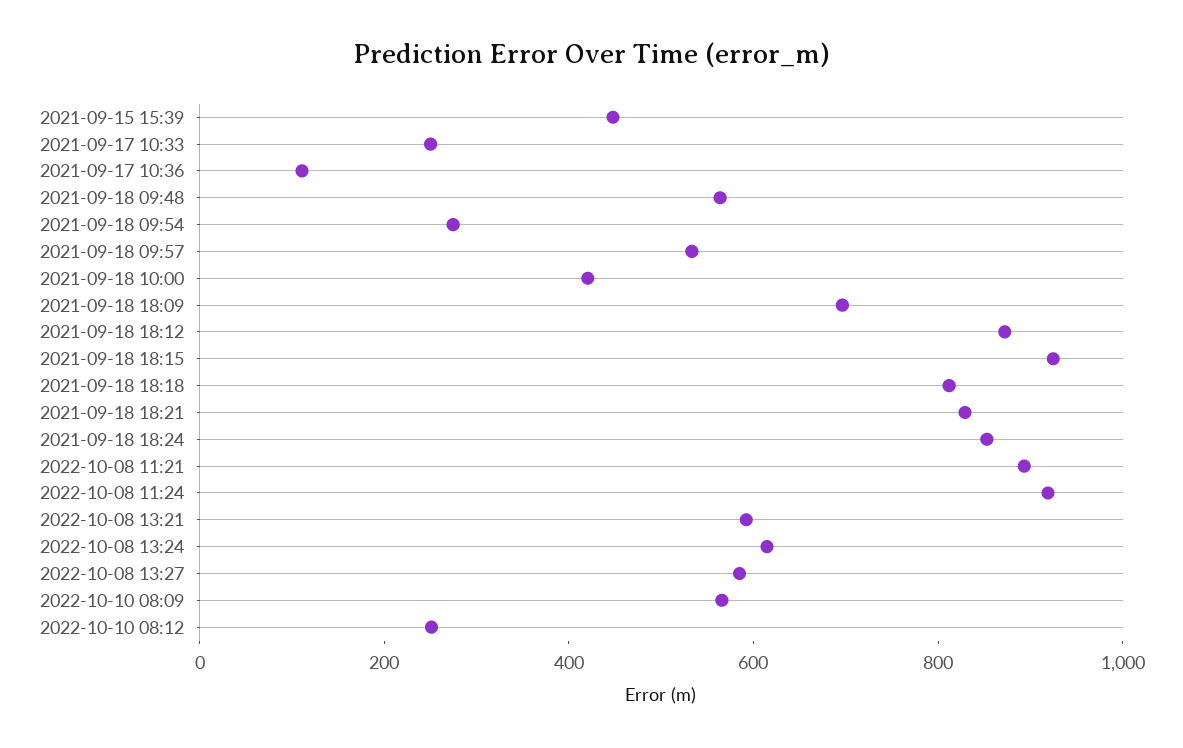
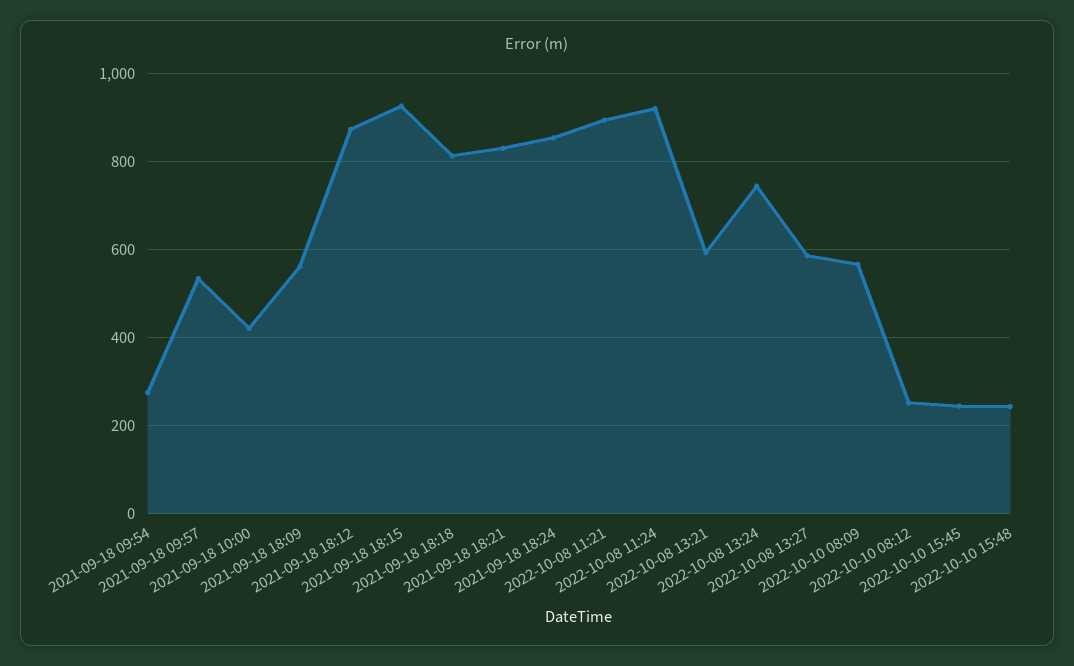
2021-09-15 15:39: 450 -> none
2021-09-17 10:33: 250 -> none
2021-09-17 10:36: 100 -> none
2021-09-18 09:48: 550 -> none
2021-09-18 18:09: 700 -> 560
2022-10-08 13:24: 600 -> 740
2022-10-10 15:45: none -> 240
2022-10-10 15:48: none -> 240

